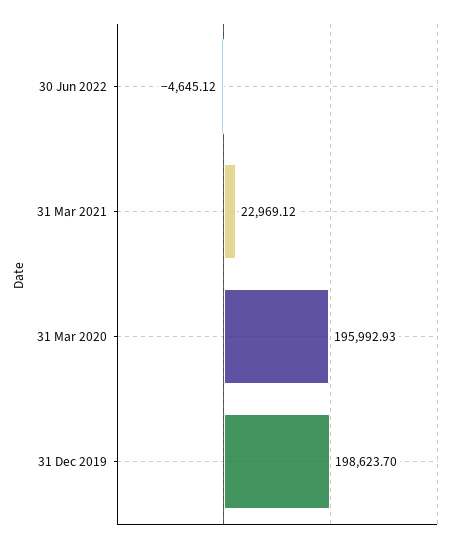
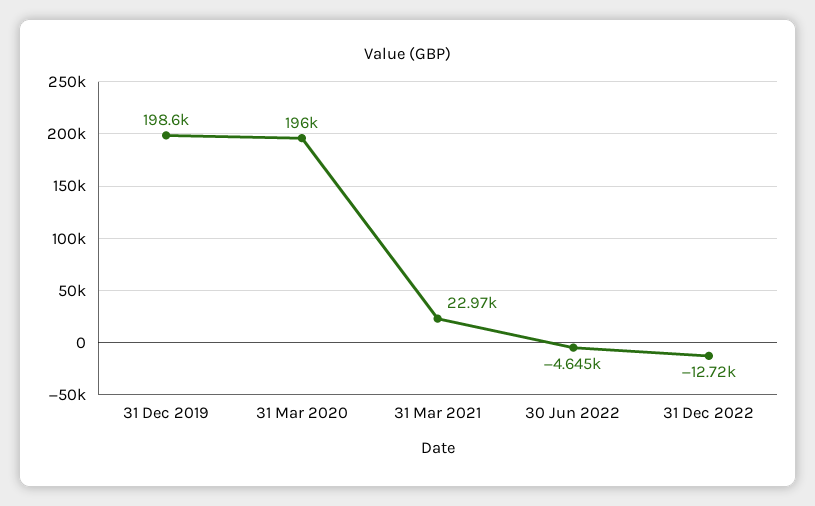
31 Dec 2022: none -> -12720

